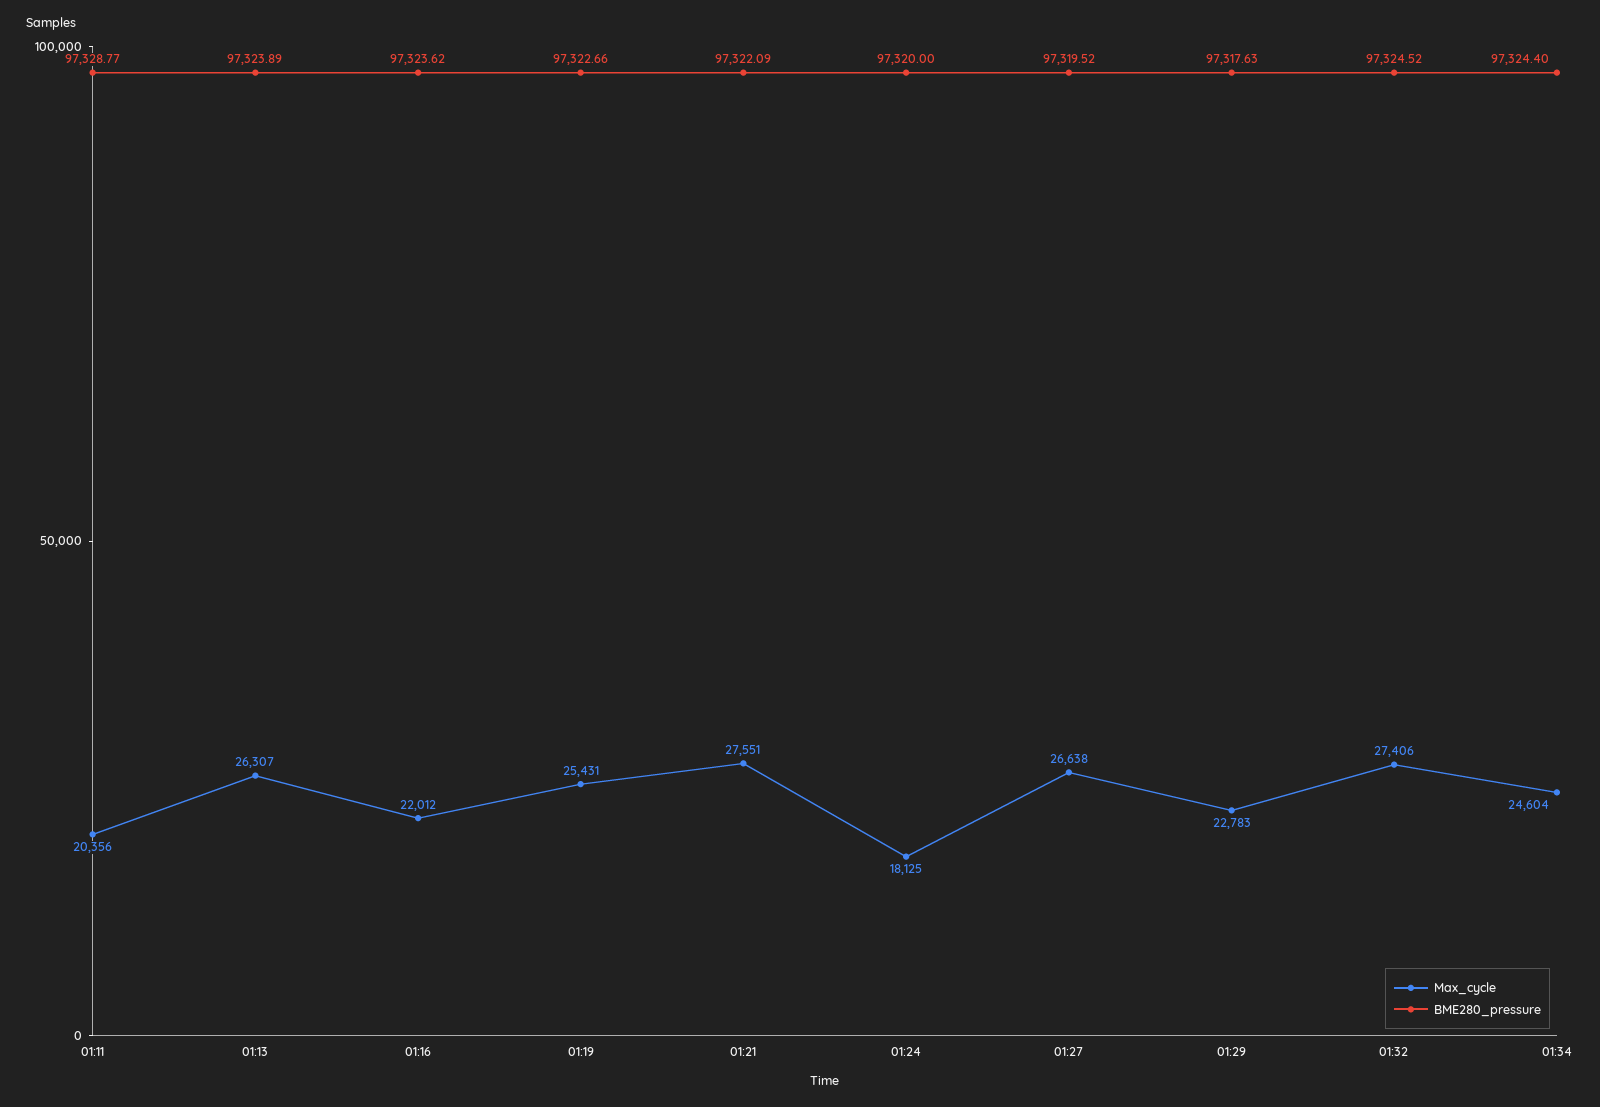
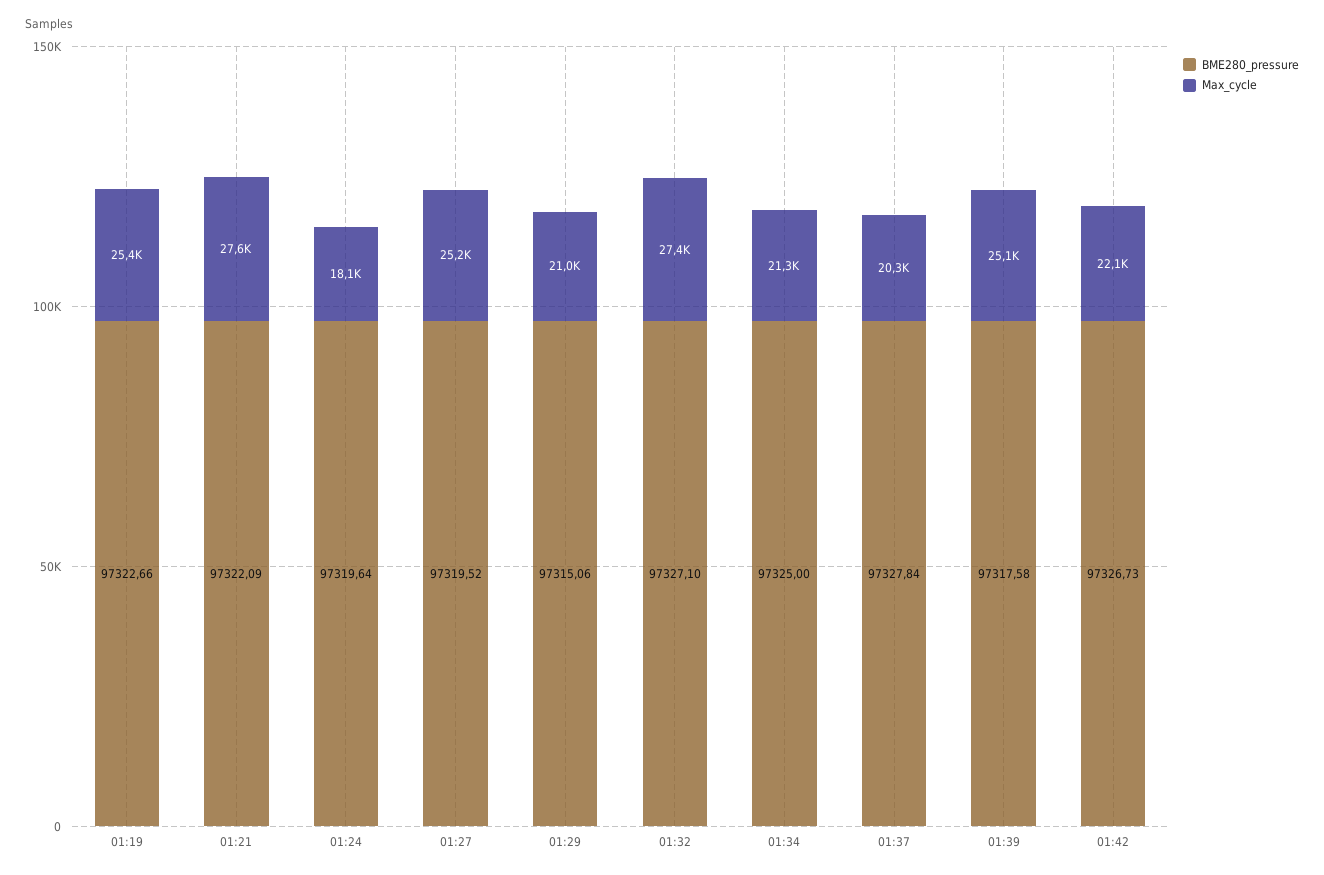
Max_cycle, 01:11: 20356 -> none
BME280_pressure, 01:11: 97328.77 -> none
Max_cycle, 01:13: 26307 -> none
BME280_pressure, 01:13: 97323.89 -> none
Max_cycle, 01:16: 22012 -> none
BME280_pressure, 01:16: 97323.62 -> none
BME280_pressure, 01:24: 97320 -> 97319.64
Max_cycle, 01:27: 26638 -> 25200
Max_cycle, 01:29: 22783 -> 21000
BME280_pressure, 01:29: 97317.63 -> 97315.06
BME280_pressure, 01:32: 97324.52 -> 97327.1
Max_cycle, 01:34: 24604 -> 21300
BME280_pressure, 01:34: 97324.4 -> 97325
BME280_pressure, 01:37: none -> 97327.84
Max_cycle, 01:37: none -> 20300
BME280_pressure, 01:39: none -> 97317.58
Max_cycle, 01:39: none -> 25100
BME280_pressure, 01:42: none -> 97326.73
Max_cycle, 01:42: none -> 22100

